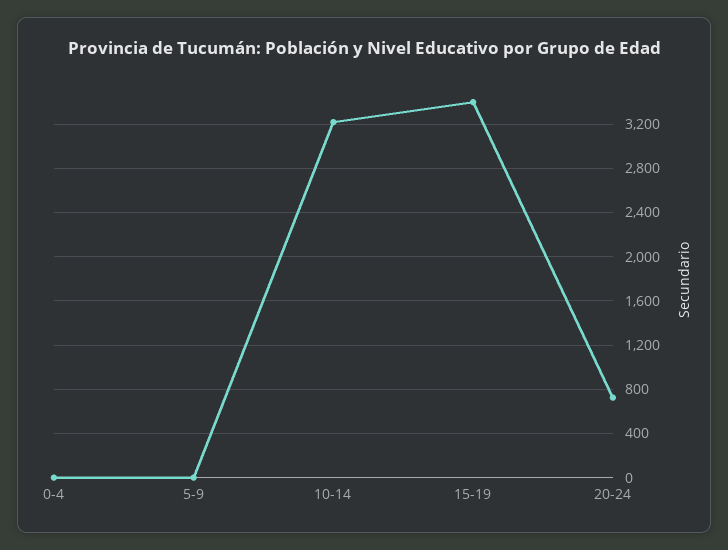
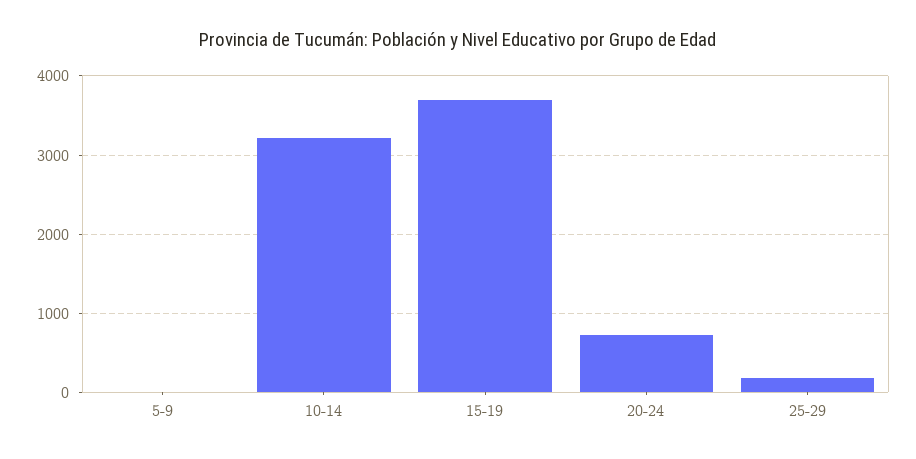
0-4: 0 -> none
15-19: 3400 -> 3700
25-29: none -> 200

